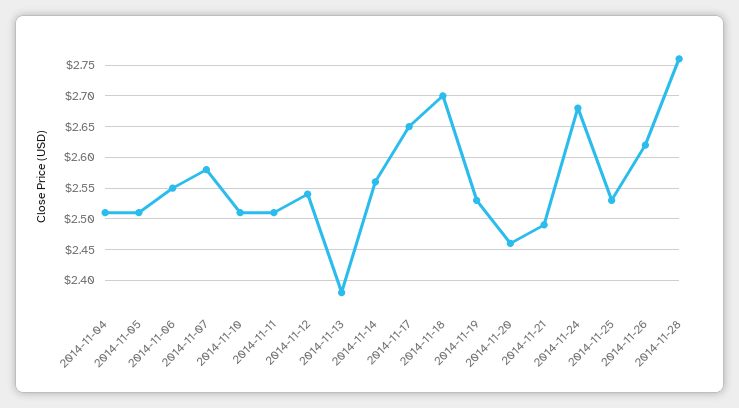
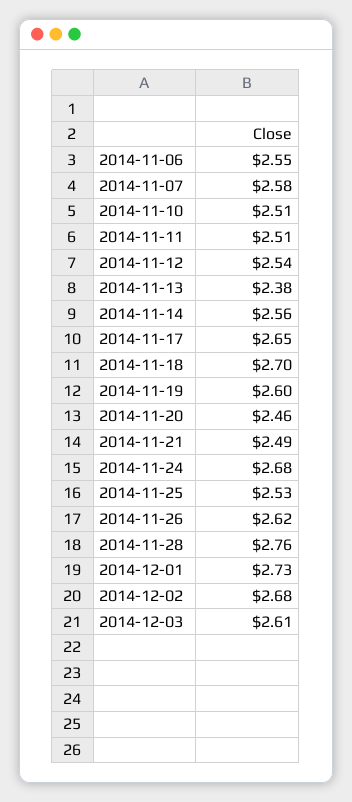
2014-11-04: 2.51 -> none
2014-11-05: 2.51 -> none
2014-11-19: 2.53 -> 2.6
2014-12-01: none -> 2.73
2014-12-02: none -> 2.68
2014-12-03: none -> 2.61

